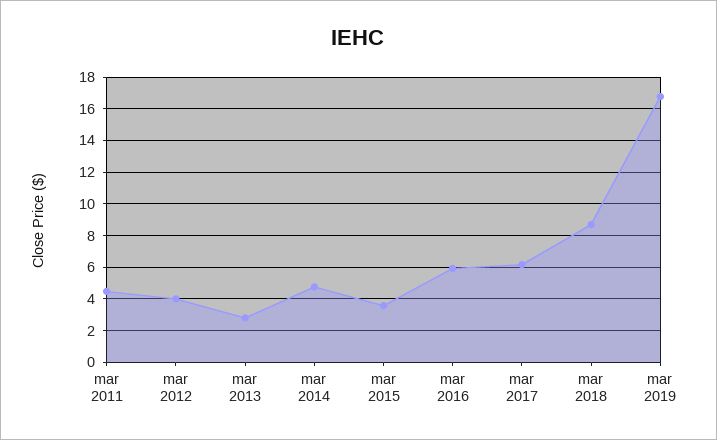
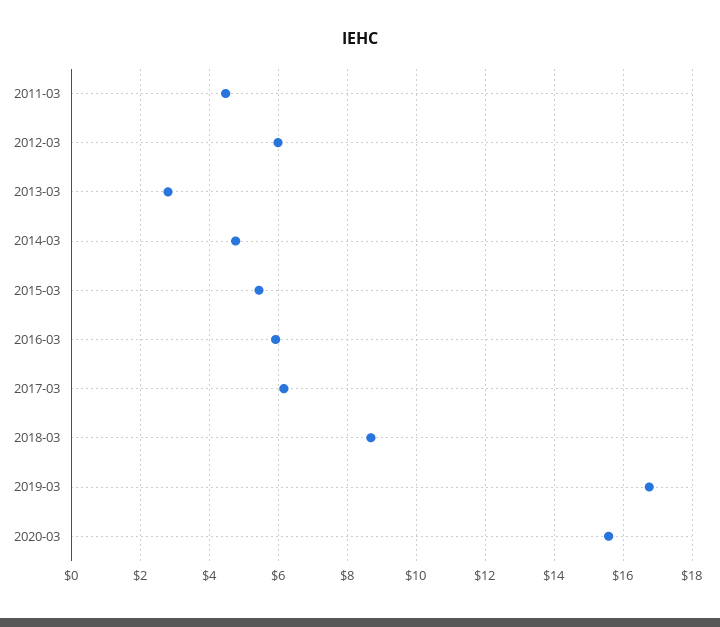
mar 2012: 4 -> 6
mar 2015: 3.5 -> 5.4
2020-03: none -> 15.6

